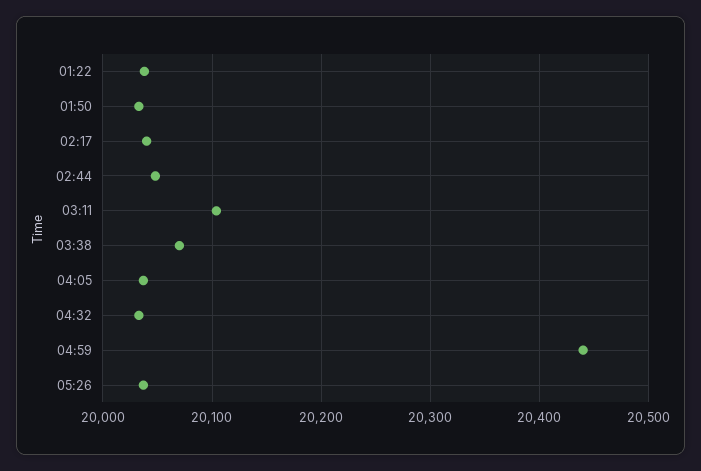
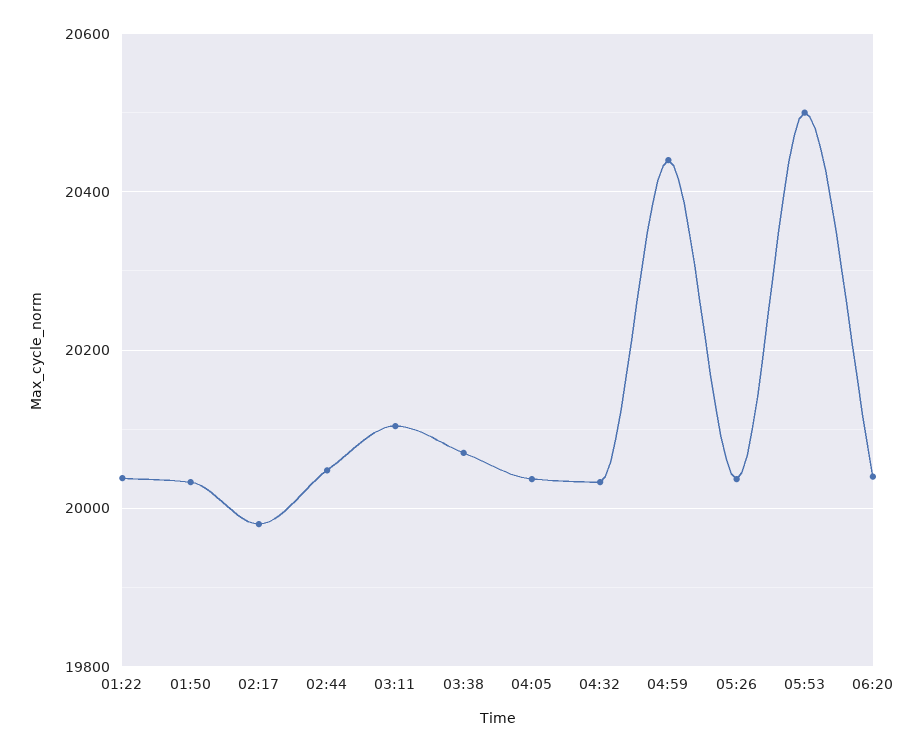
02:17: 20040 -> 19980
05:53: none -> 20500
06:20: none -> 20040

